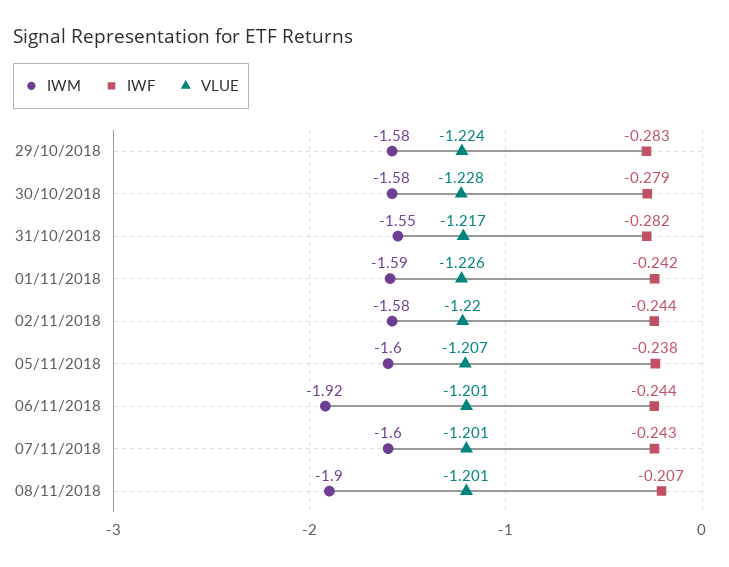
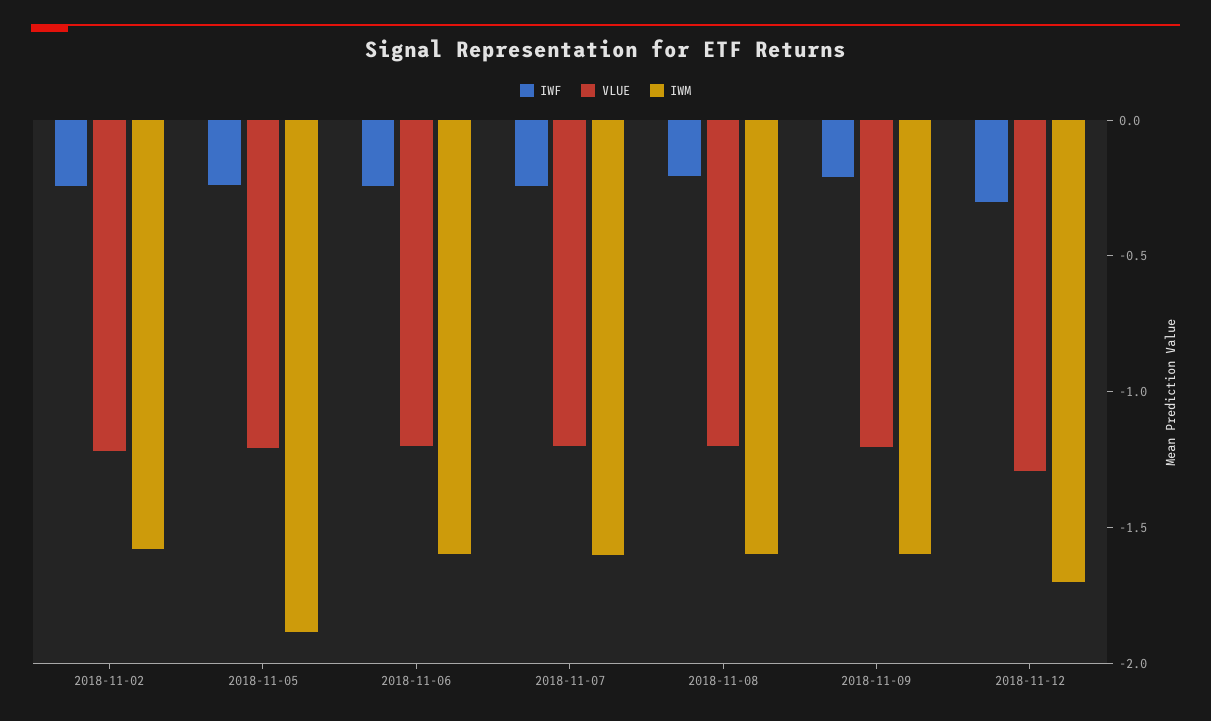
IWM, 29/10/2018: -1.58 -> none
IWF, 29/10/2018: -0.283 -> none
VLUE, 29/10/2018: -1.224 -> none
IWM, 30/10/2018: -1.58 -> none
IWF, 30/10/2018: -0.279 -> none
VLUE, 30/10/2018: -1.228 -> none
IWM, 31/10/2018: -1.55 -> none
IWF, 31/10/2018: -0.282 -> none
VLUE, 31/10/2018: -1.217 -> none
IWM, 01/11/2018: -1.59 -> none
IWF, 01/11/2018: -0.242 -> none
VLUE, 01/11/2018: -1.226 -> none
IWM, 05/11/2018: -1.6 -> -1.9
IWM, 06/11/2018: -1.92 -> -1.6
IWM, 08/11/2018: -1.9 -> -1.6
IWF, 2018-11-09: none -> -0.2
VLUE, 2018-11-09: none -> -1.2
IWM, 2018-11-09: none -> -1.6
IWF, 2018-11-12: none -> -0.3
VLUE, 2018-11-12: none -> -1.3
IWM, 2018-11-12: none -> -1.7

